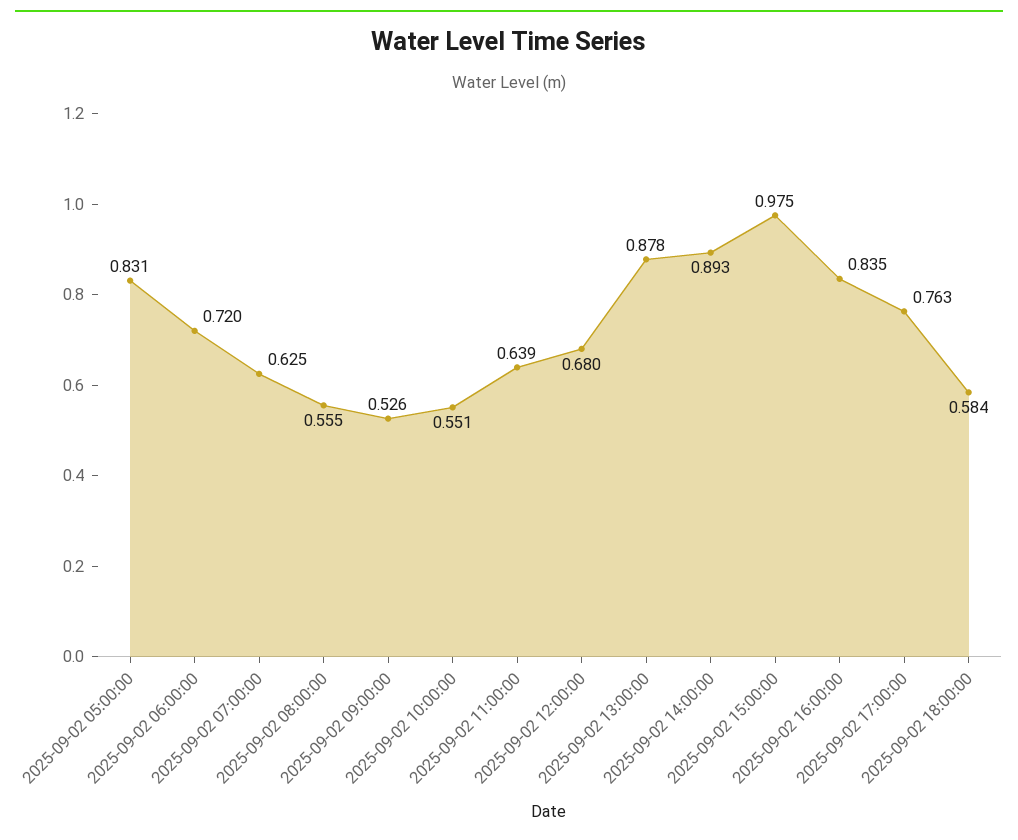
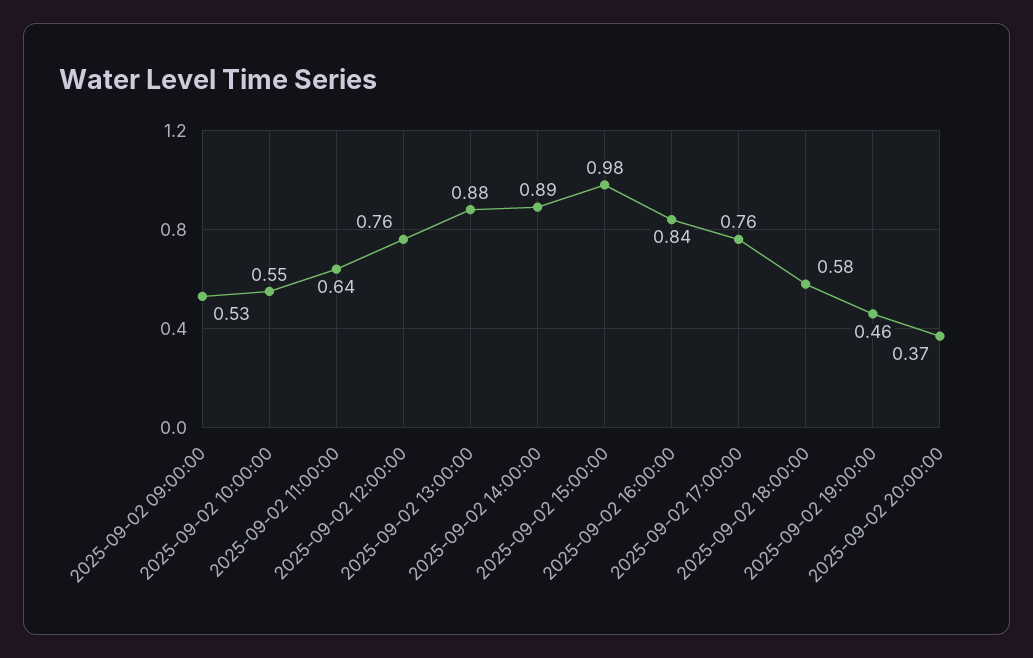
2025-09-02 05:00:00: 0.831 -> none
2025-09-02 06:00:00: 0.72 -> none
2025-09-02 07:00:00: 0.625 -> none
2025-09-02 08:00:00: 0.555 -> none
2025-09-02 12:00:00: 0.68 -> 0.76
2025-09-02 19:00:00: none -> 0.46
2025-09-02 20:00:00: none -> 0.37

